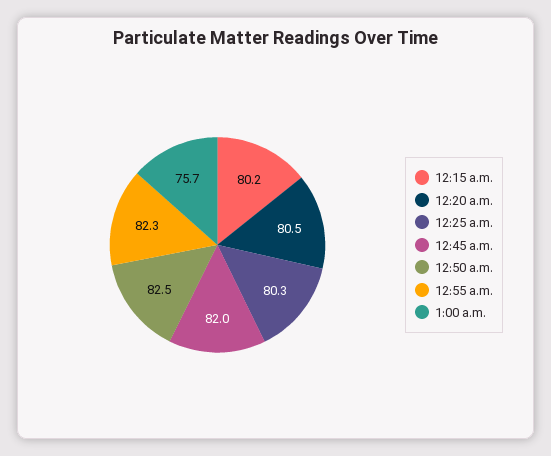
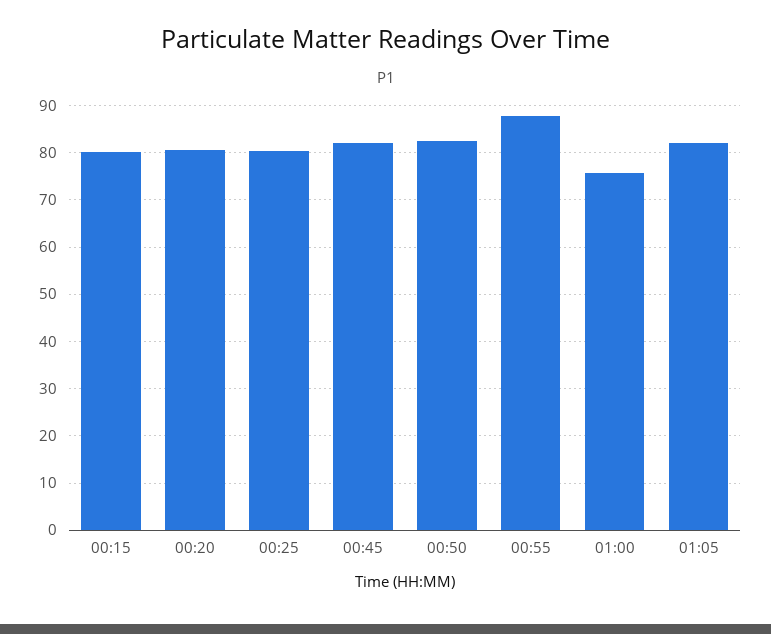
12:55 a.m.: 82.3 -> 88
01:05: none -> 82

